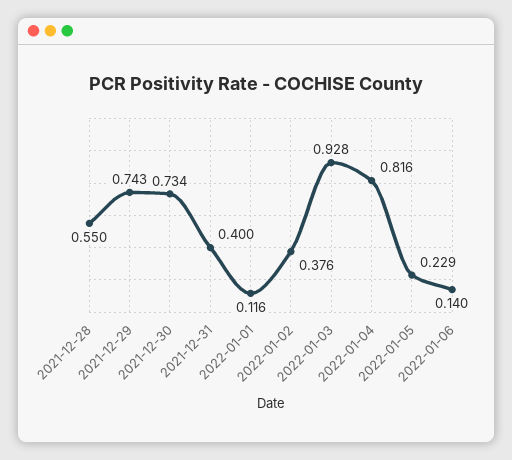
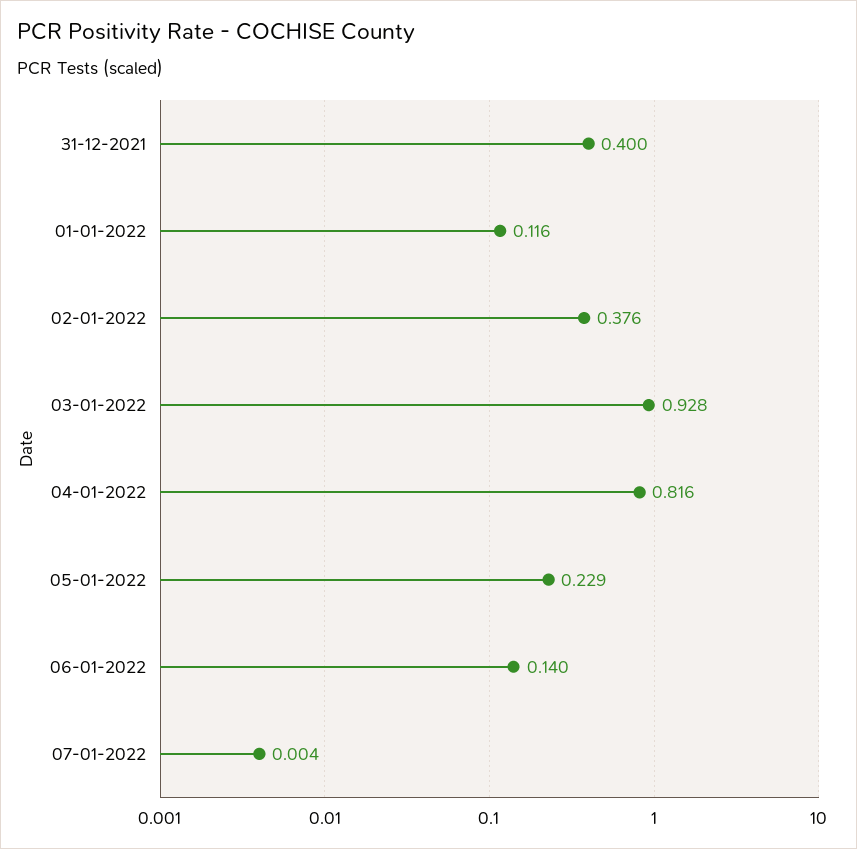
2021-12-28: 0.55 -> none
2021-12-29: 0.743 -> none
2021-12-30: 0.734 -> none
07-01-2022: none -> 0.004

